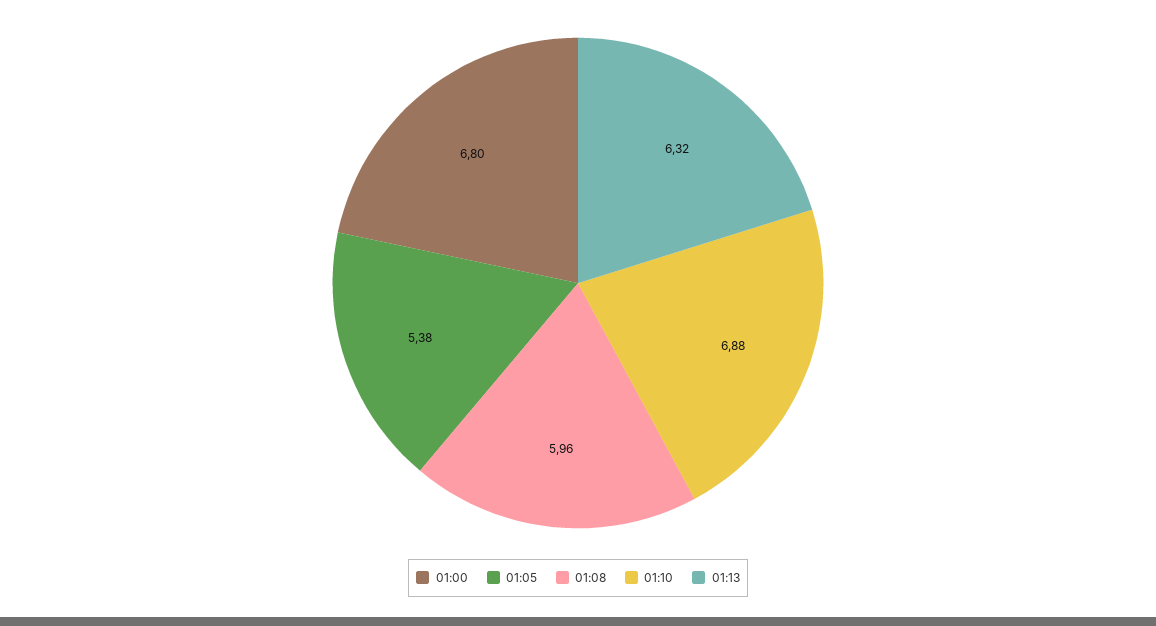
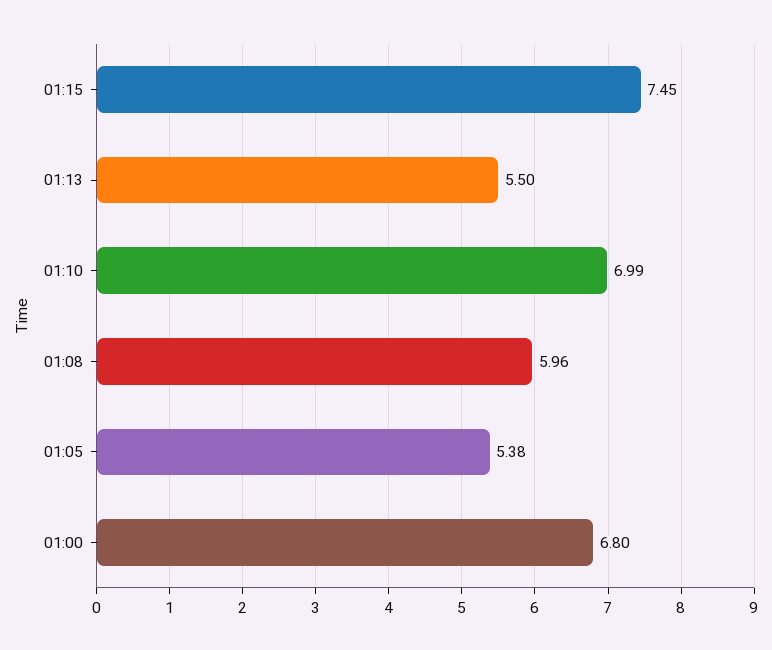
01:10: 6.88 -> 6.99
01:13: 6.32 -> 5.5
01:15: none -> 7.45

